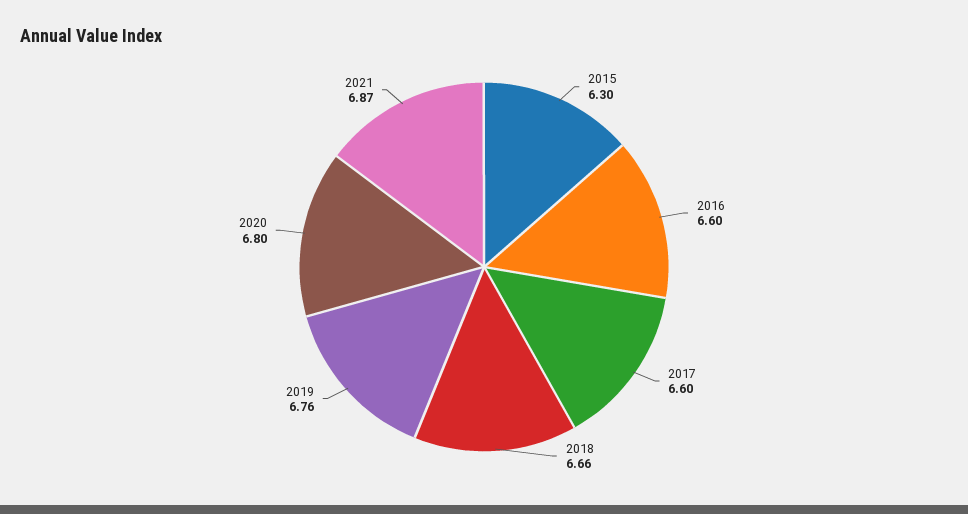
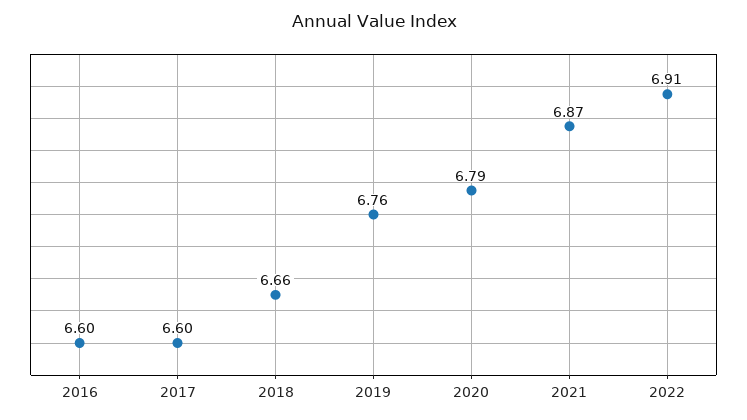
2015: 6.3 -> none
2020: 6.8 -> 6.79
2022: none -> 6.91

